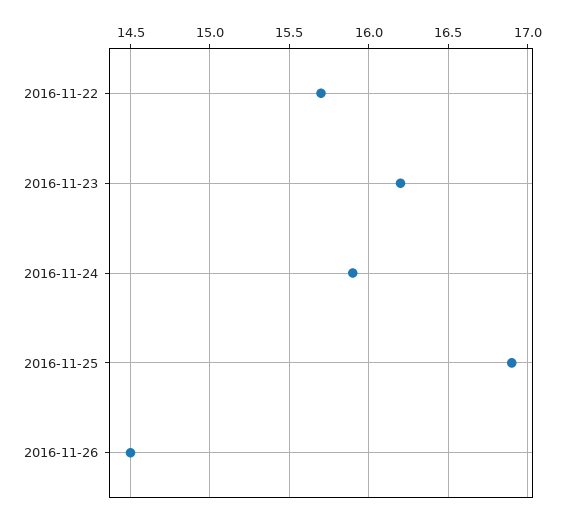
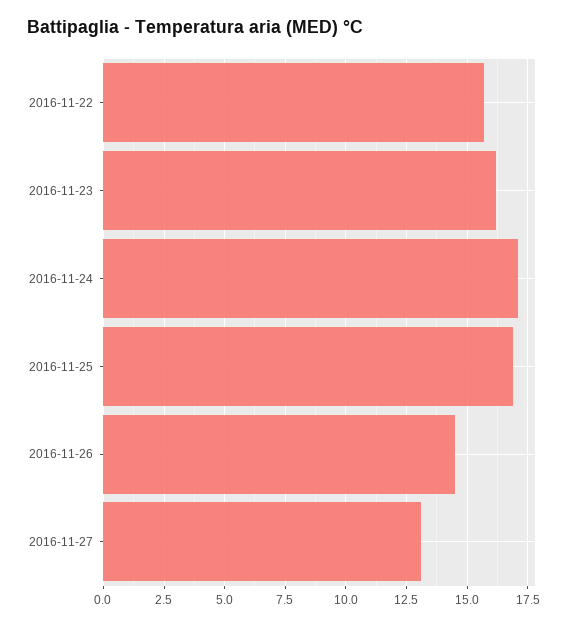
2016-11-24: 15.9 -> 17
2016-11-27: none -> 13

